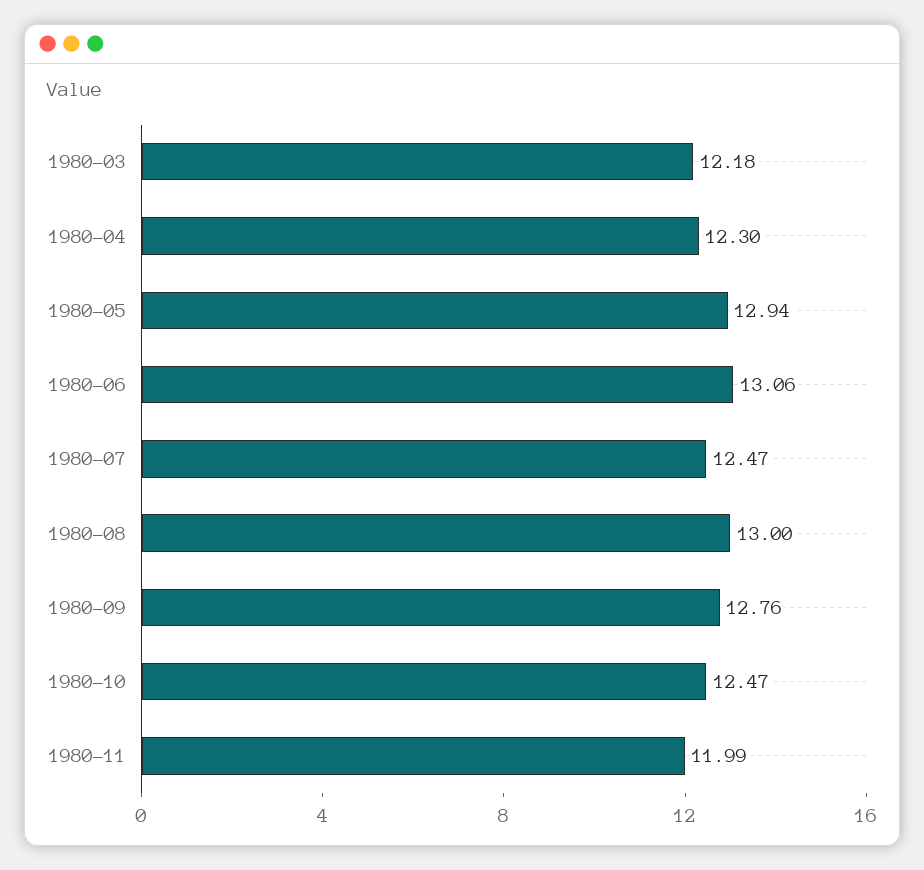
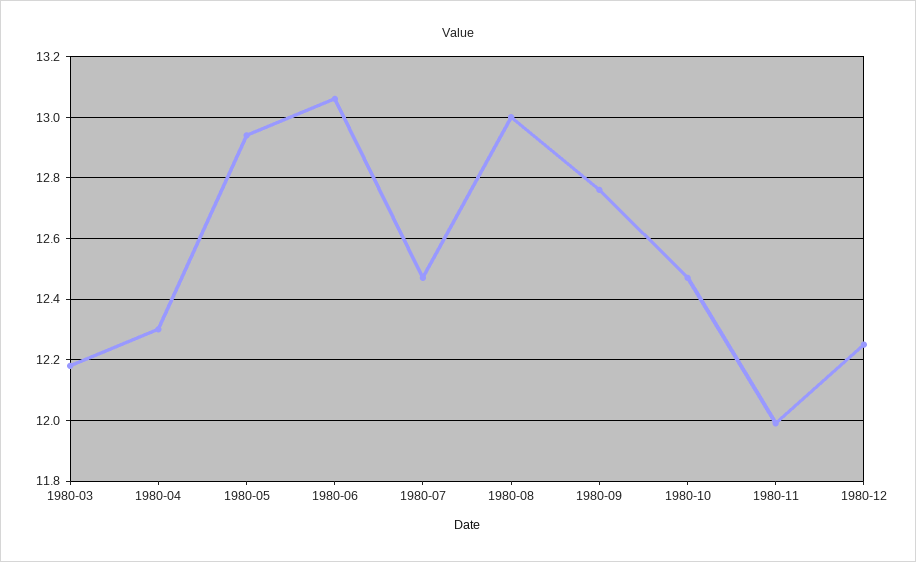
1980-12: none -> 12.25

